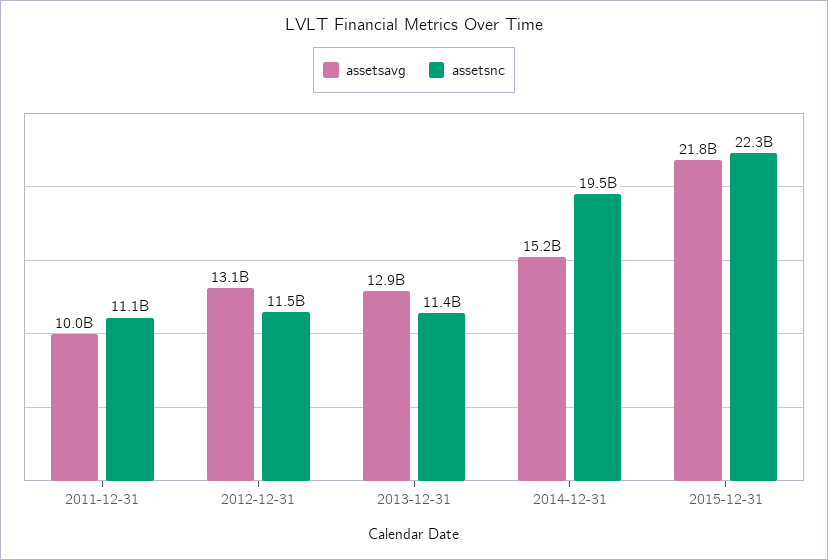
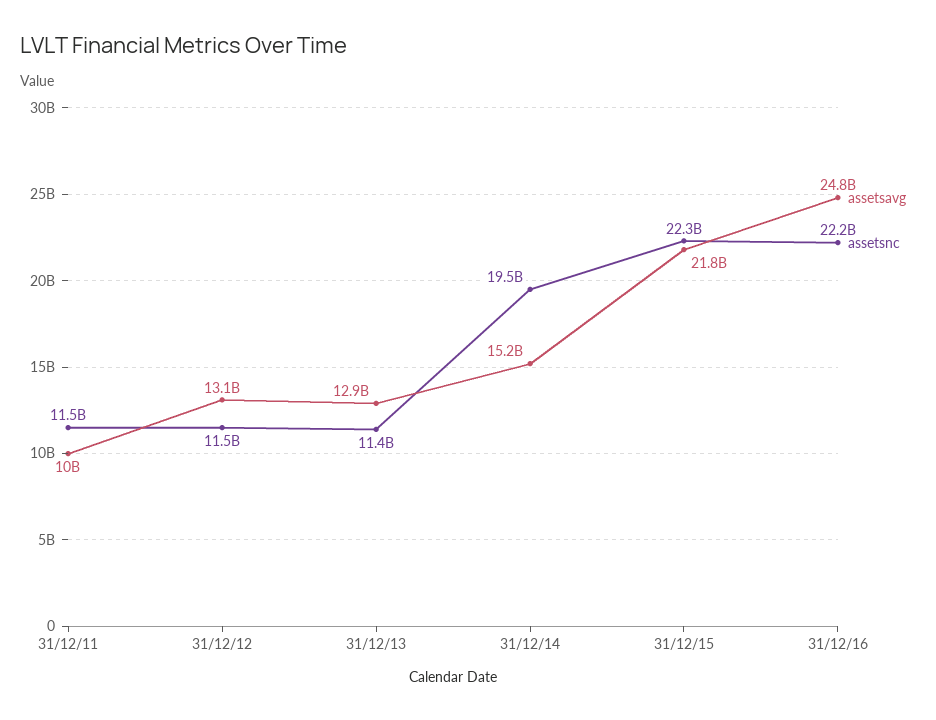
assetsnc, 2011-12-31: 11100000000 -> 11500000000
assetsavg, 31/12/16: none -> 24800000000
assetsnc, 31/12/16: none -> 22200000000

